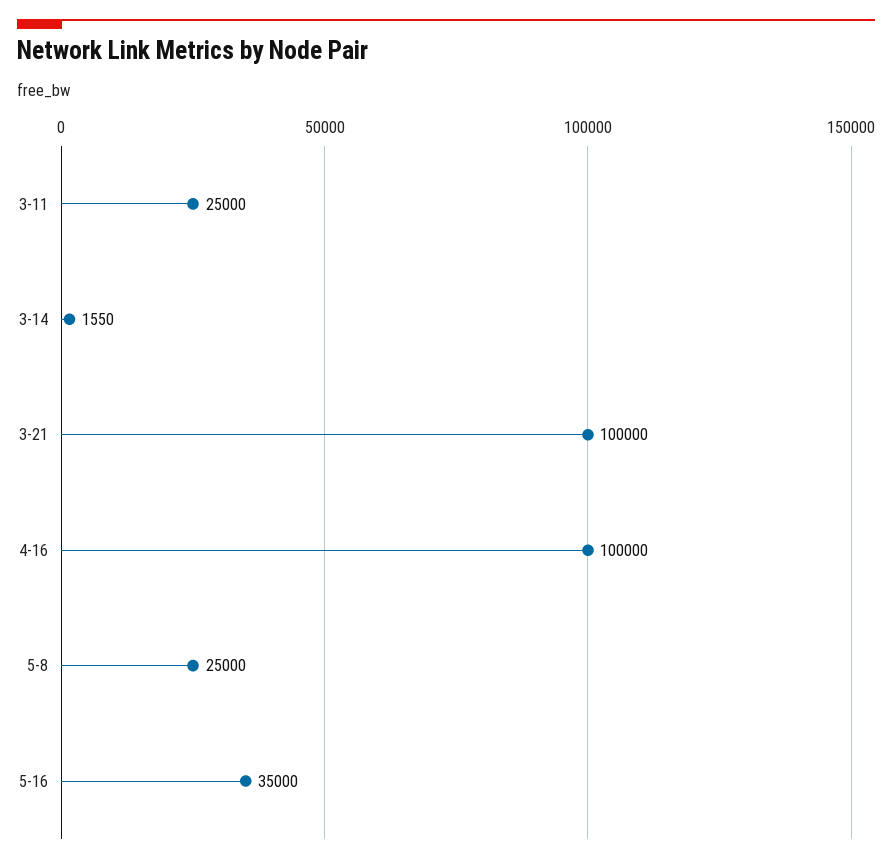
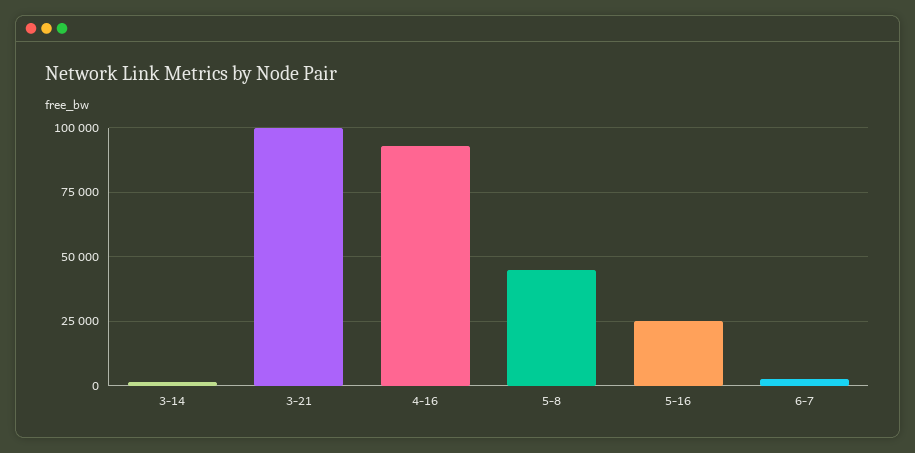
3-11: 25000 -> none
4-16: 100000 -> 92500
5-8: 25000 -> 45000
5-16: 35000 -> 25000
6-7: none -> 2500

